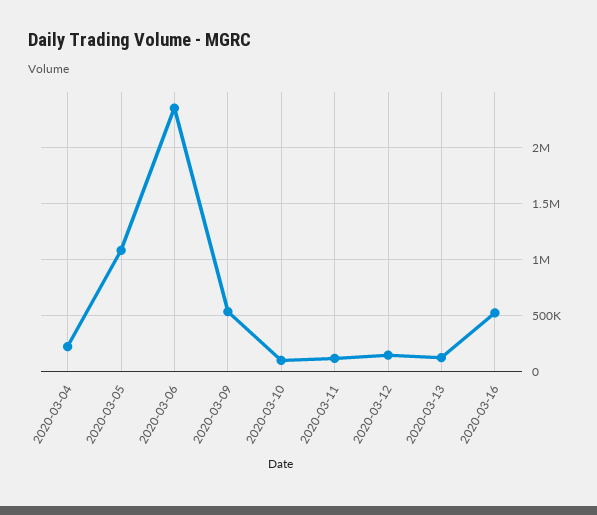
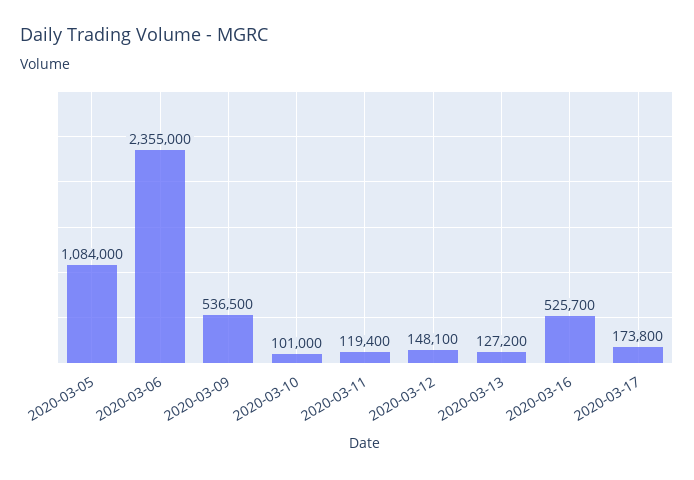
2020-03-04: 200000 -> none
2020-03-17: none -> 173800

